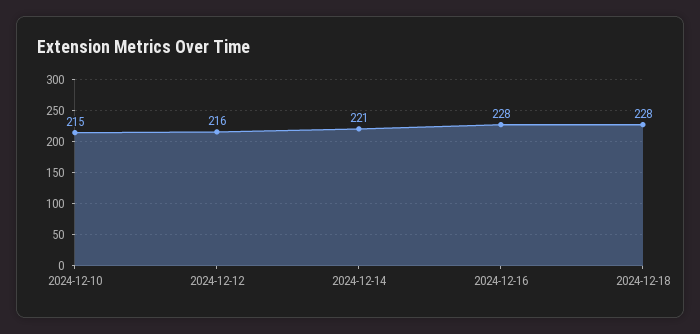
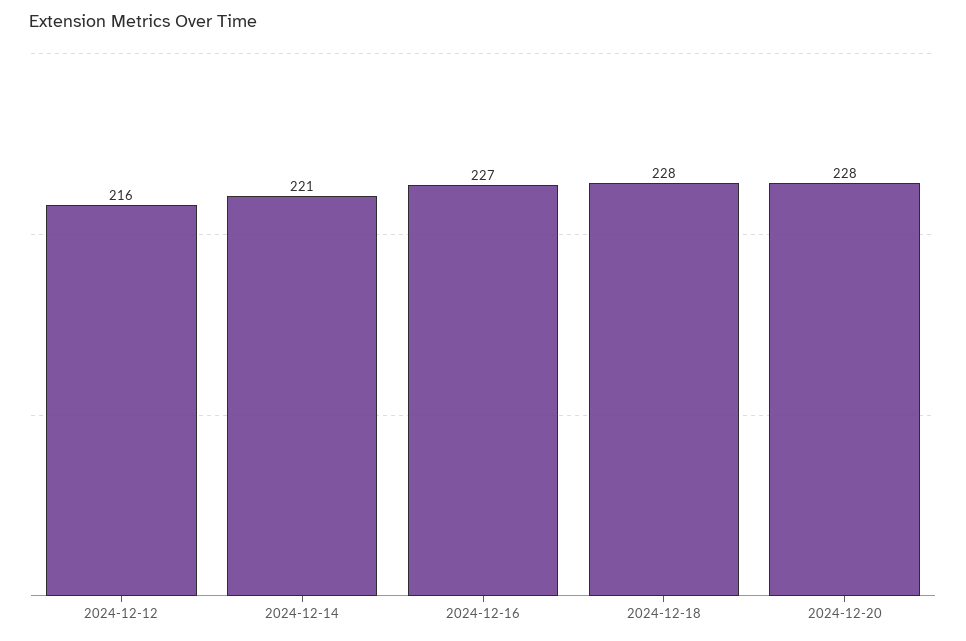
2024-12-10: 215 -> none
2024-12-16: 228 -> 227
2024-12-20: none -> 228

